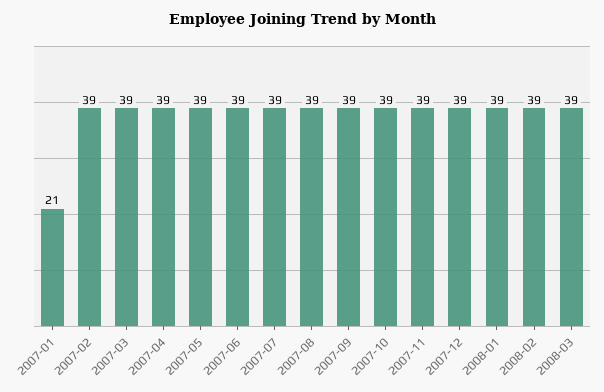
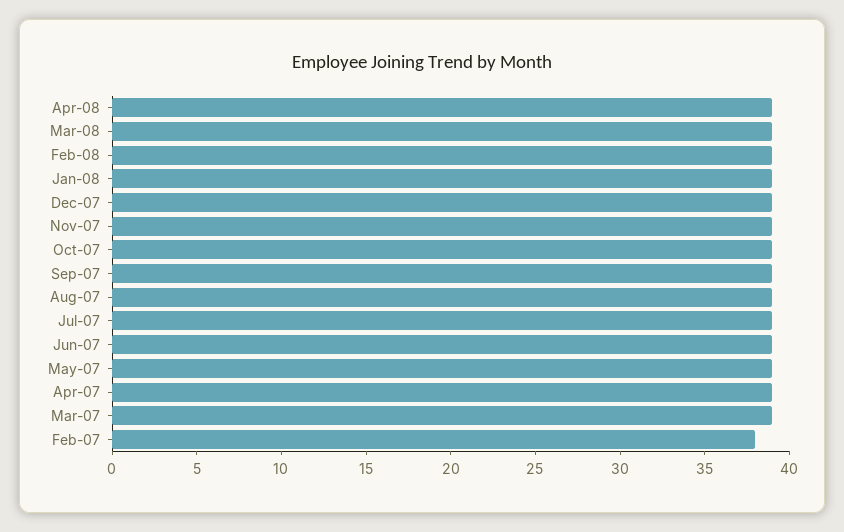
2007-01: 21 -> none
2007-02: 39 -> 38
Apr-08: none -> 39

